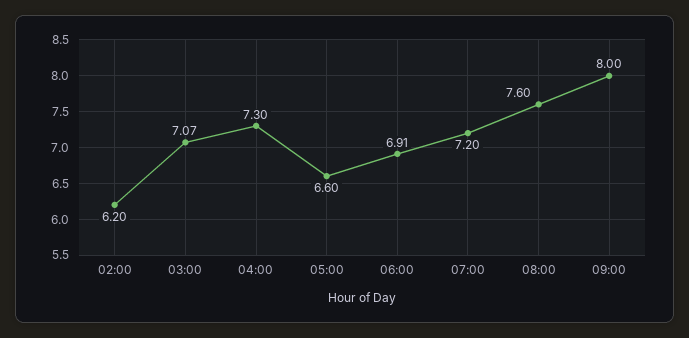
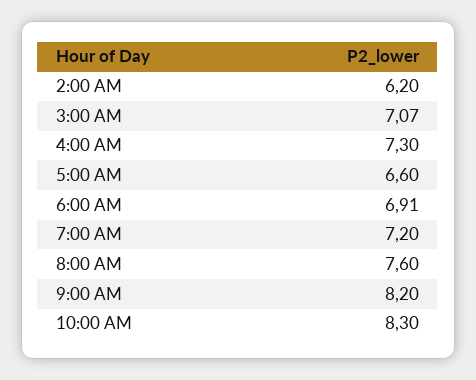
09:00: 8 -> 8.2
10:00 AM: none -> 8.3

